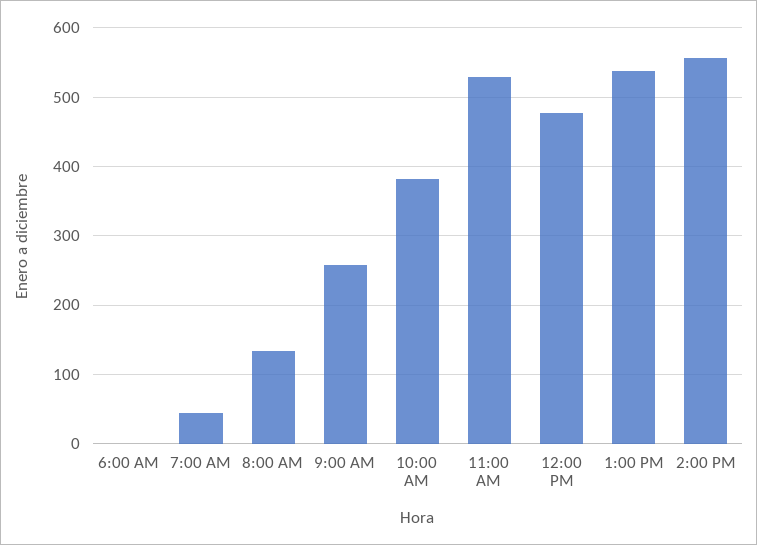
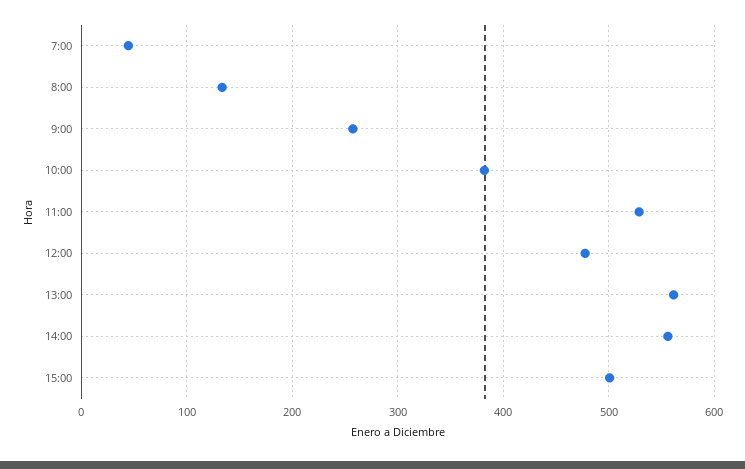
6:00 AM: 0 -> none
1:00 PM: 540 -> 560
15:00: none -> 500

